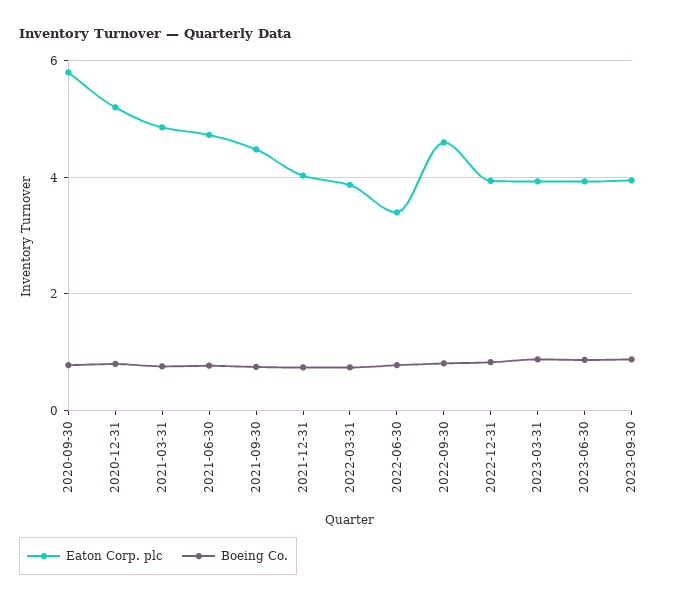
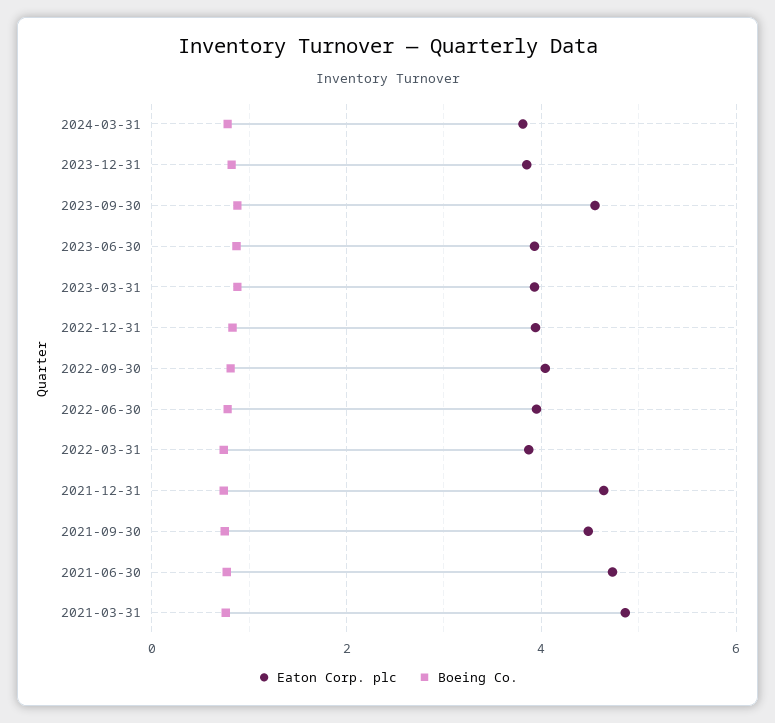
Eaton Corp. plc, 2020-09-30: 5.8 -> none
Boeing Co., 2020-09-30: 0.8 -> none
Eaton Corp. plc, 2020-12-31: 5.2 -> none
Boeing Co., 2020-12-31: 0.8 -> none
Eaton Corp. plc, 2021-12-31: 4 -> 4.6
Eaton Corp. plc, 2022-06-30: 3.4 -> 4
Eaton Corp. plc, 2022-09-30: 4.6 -> 4
Eaton Corp. plc, 2023-09-30: 4 -> 4.6
Eaton Corp. plc, 2024-03-31: none -> 3.8
Boeing Co., 2024-03-31: none -> 0.8
Eaton Corp. plc, 2023-12-31: none -> 3.8
Boeing Co., 2023-12-31: none -> 0.8

